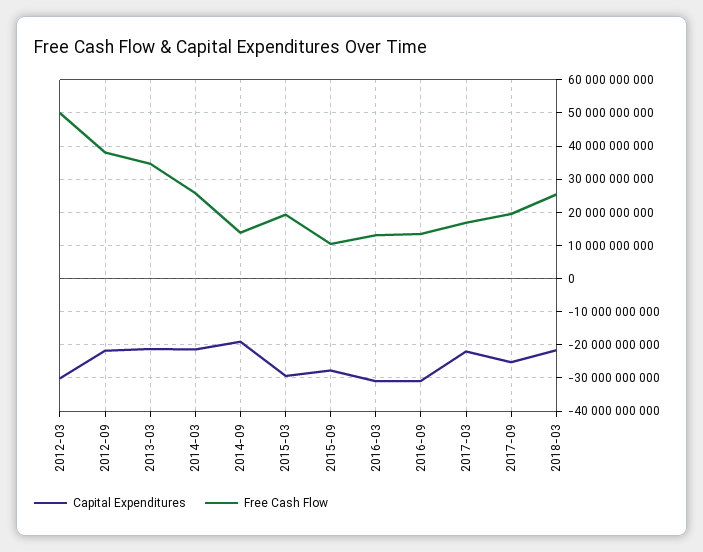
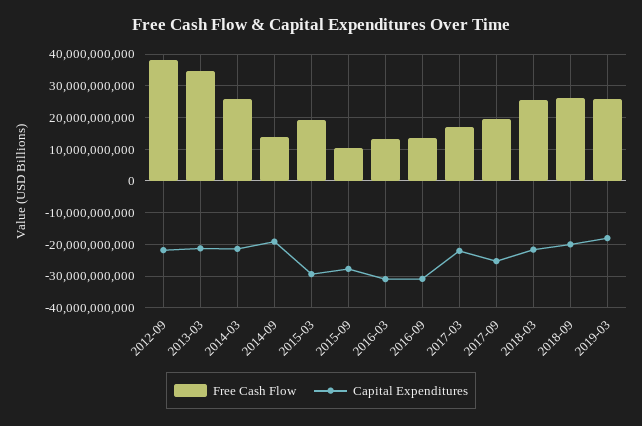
Capital Expenditures, 2012-03: -30000000000 -> none
Free Cash Flow, 2012-03: 50000000000 -> none
Free Cash Flow, 2018-09: none -> 26000000000
Capital Expenditures, 2018-09: none -> -20000000000
Free Cash Flow, 2019-03: none -> 26000000000
Capital Expenditures, 2019-03: none -> -18000000000

